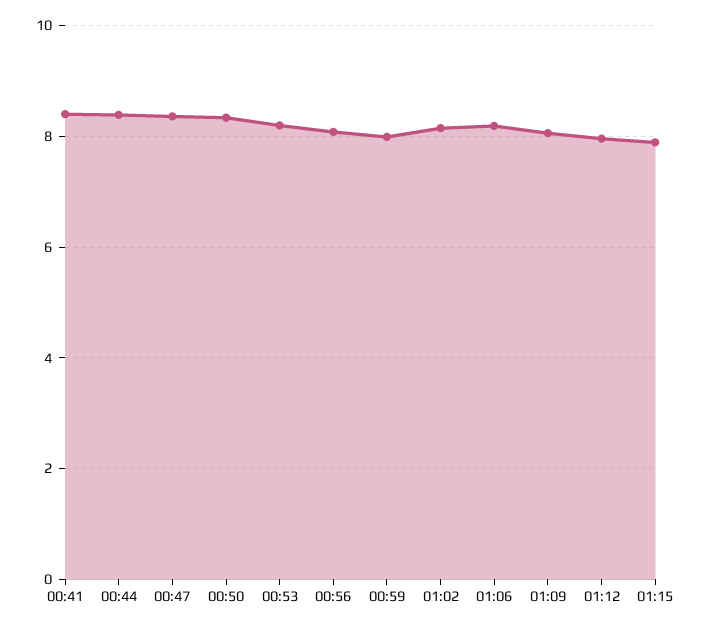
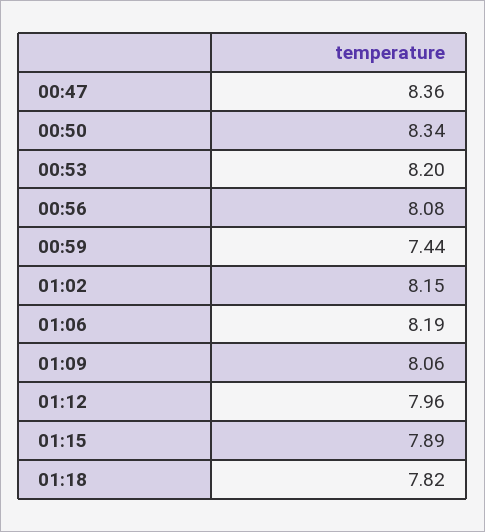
00:41: 8.4 -> none
00:44: 8.4 -> none
00:59: 8 -> 7.44
01:18: none -> 7.82

